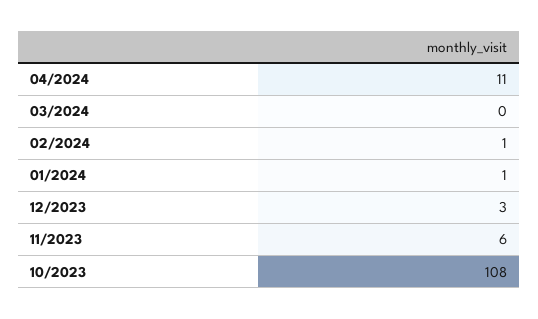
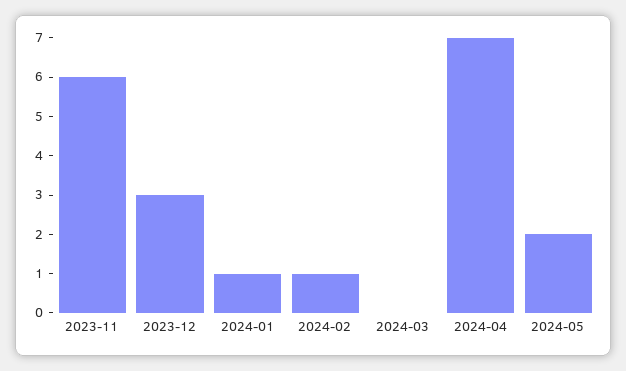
04/2024: 11 -> 7
10/2023: 108 -> none
2024-05: none -> 2

